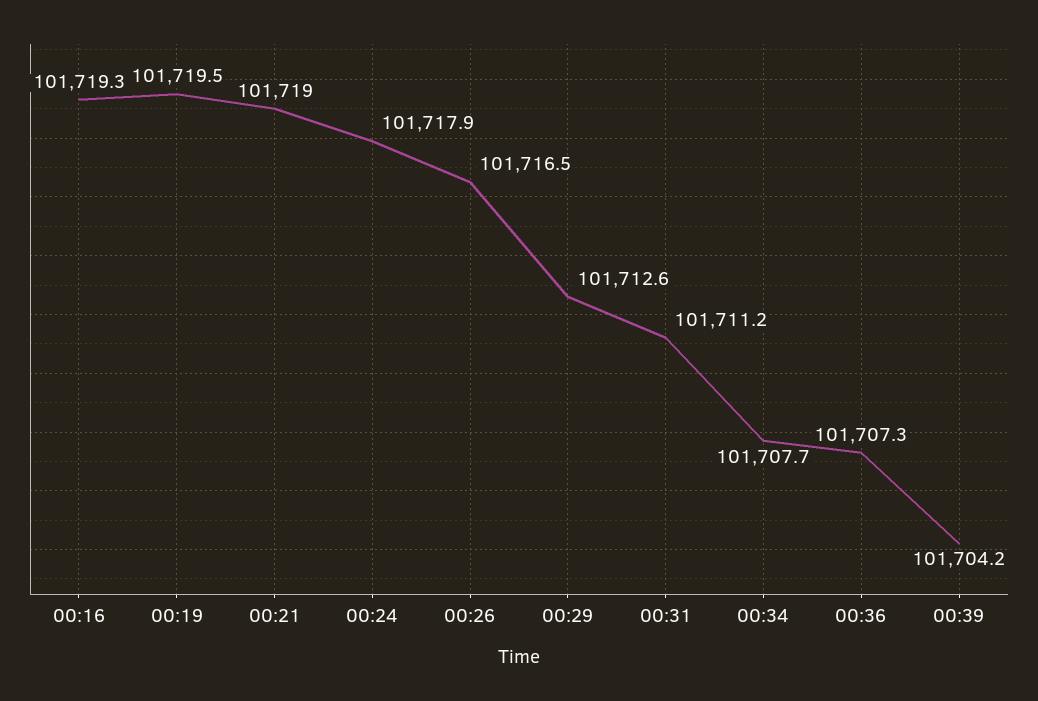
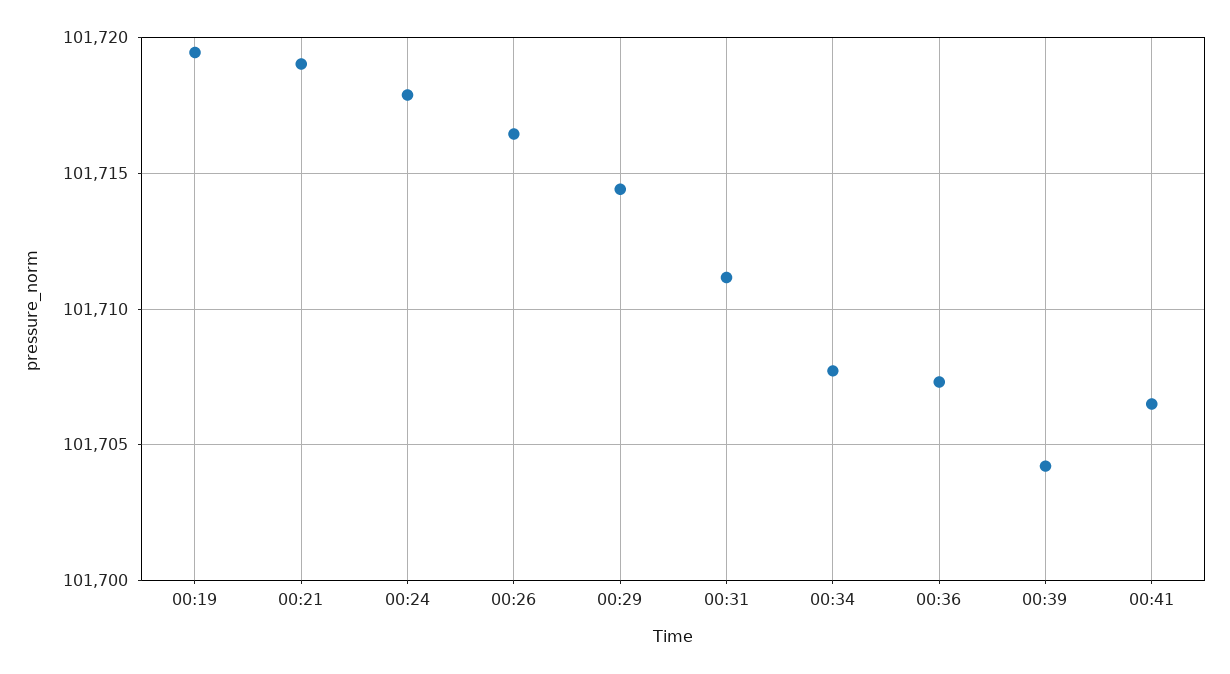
00:16: 101719.3 -> none
00:29: 101712.6 -> 101714.5
00:41: none -> 101706.5

